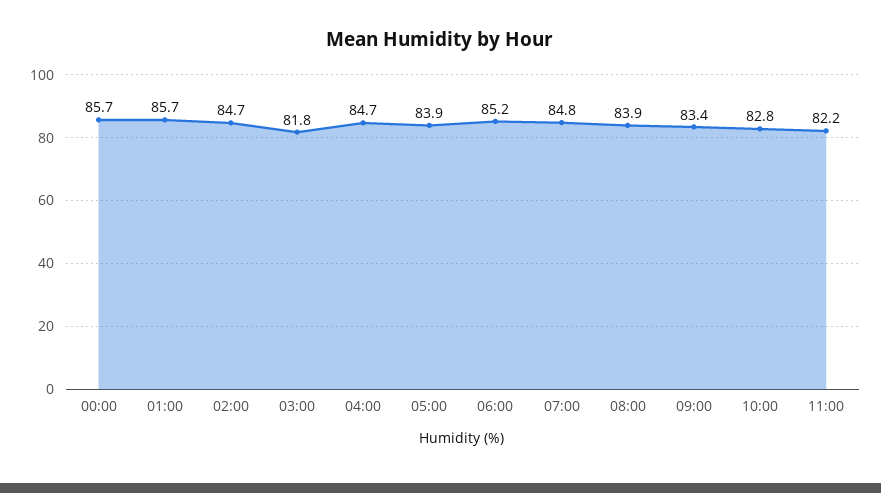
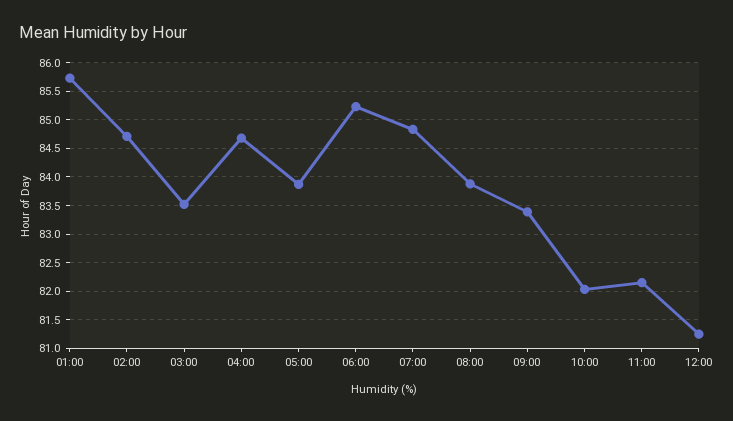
00:00: 85.7 -> none
03:00: 81.8 -> 83.5
10:00: 82.8 -> 82
12:00: none -> 81.25

